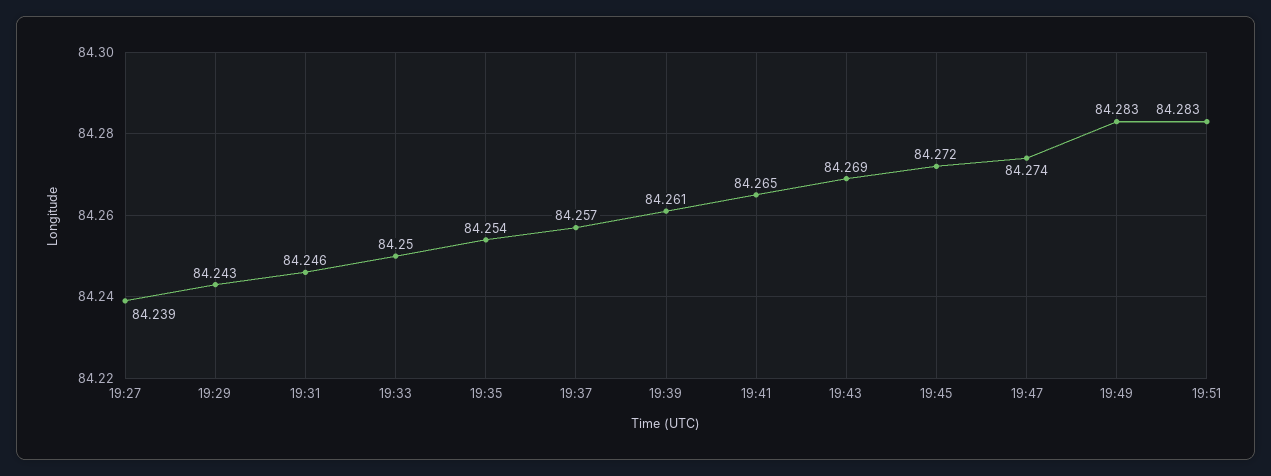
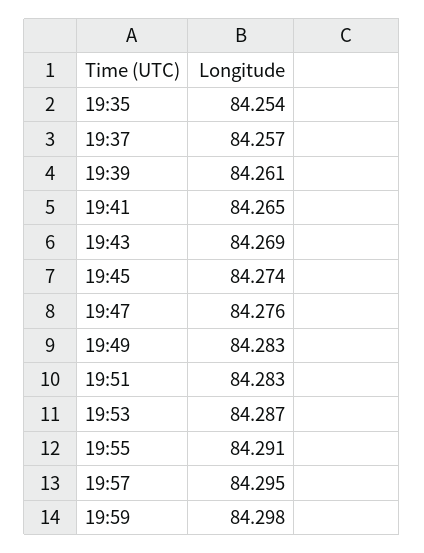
19:27: 84.239 -> none
19:29: 84.243 -> none
19:31: 84.246 -> none
19:33: 84.25 -> none
19:45: 84.272 -> 84.274
19:47: 84.274 -> 84.276
19:53: none -> 84.287
19:55: none -> 84.291
19:57: none -> 84.295
19:59: none -> 84.298

